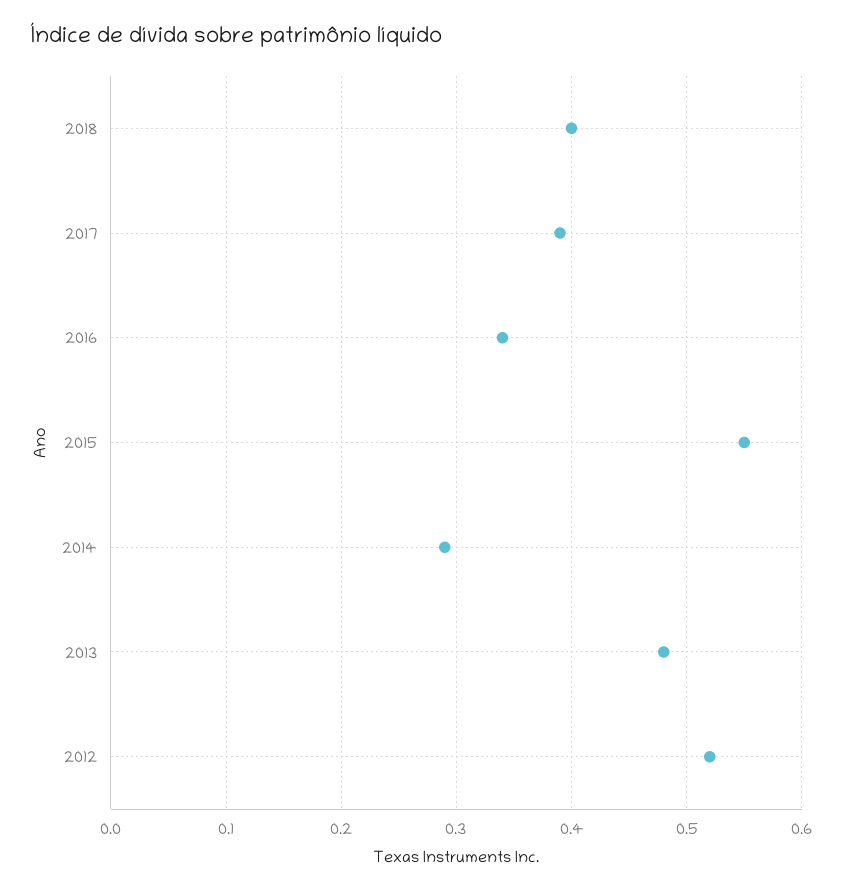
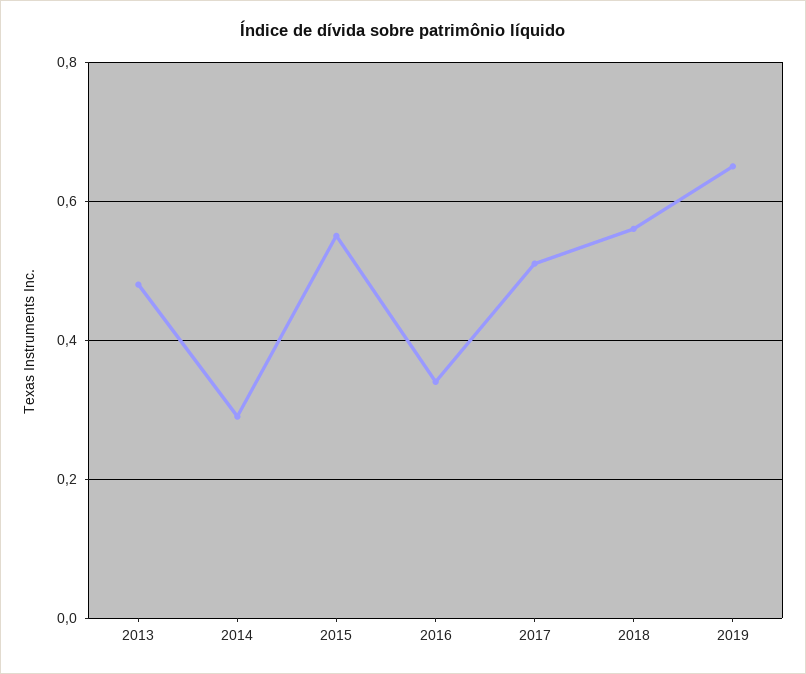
2018: 0.4 -> 0.55
2017: 0.39 -> 0.5
2012: 0.52 -> none
2019: none -> 0.65

